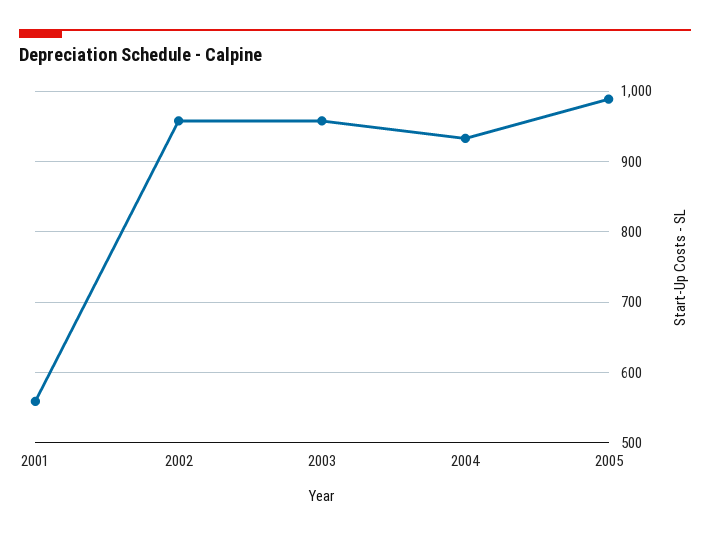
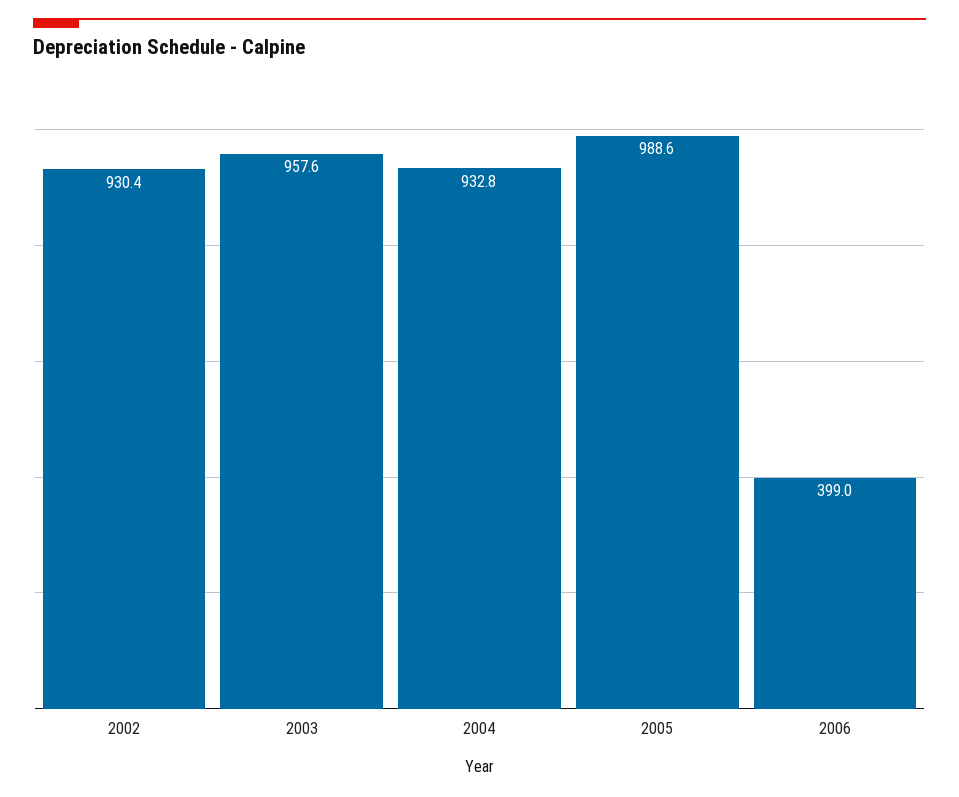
2001: 560 -> none
2002: 960 -> 930.4
2006: none -> 399

